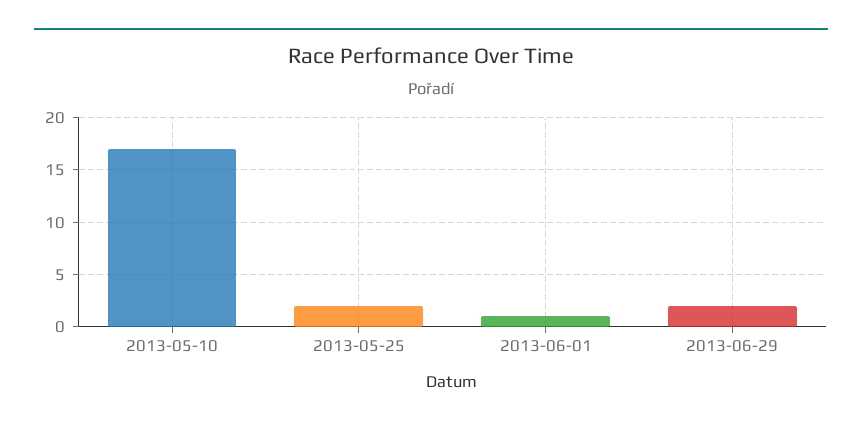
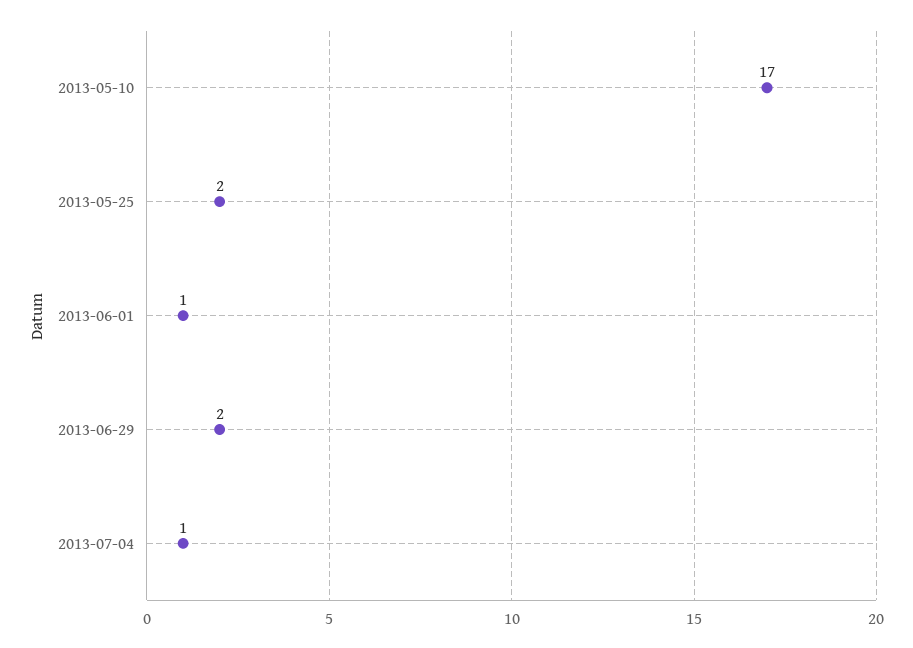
2013-07-04: none -> 1

